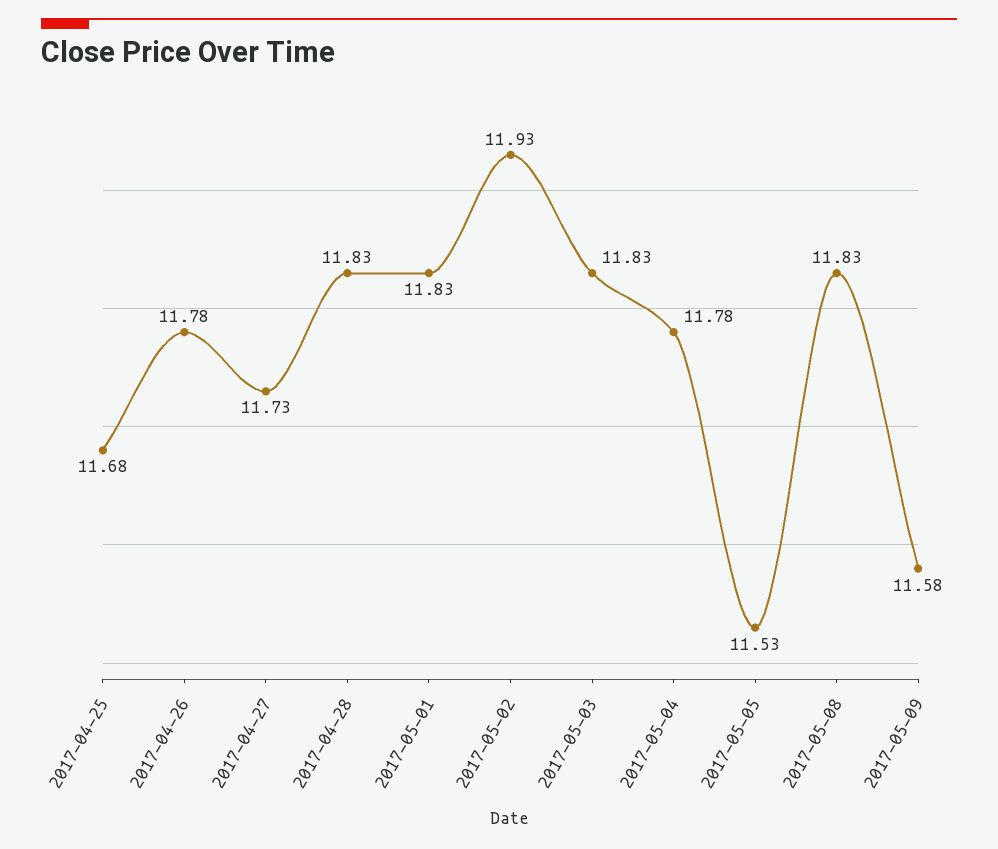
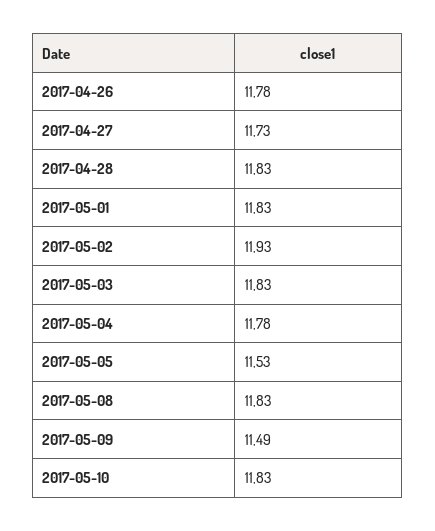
2017-04-25: 11.68 -> none
2017-05-09: 11.58 -> 11.49
2017-05-10: none -> 11.83

